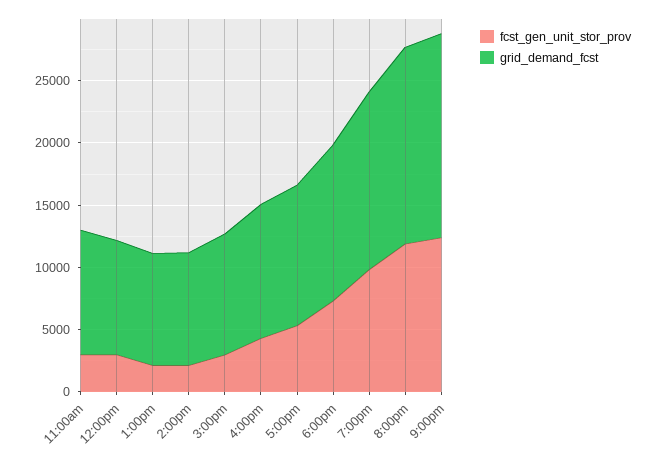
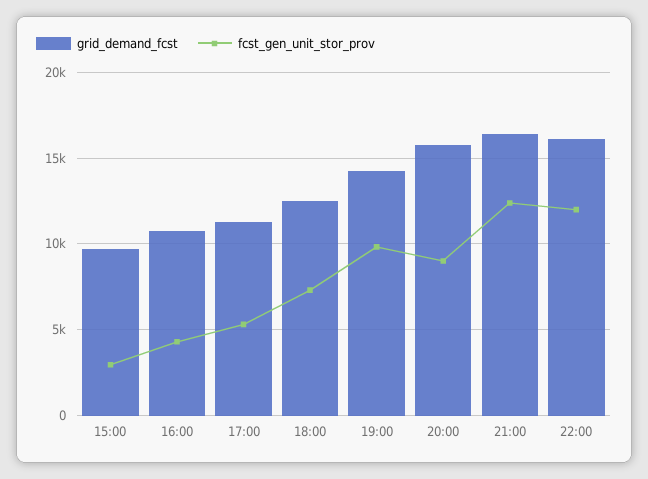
fcst_gen_unit_stor_prov, 11:00am: 3000 -> none
grid_demand_fcst, 11:00am: 10000 -> none
fcst_gen_unit_stor_prov, 12:00pm: 3000 -> none
grid_demand_fcst, 12:00pm: 9000 -> none
fcst_gen_unit_stor_prov, 1:00pm: 2000 -> none
grid_demand_fcst, 1:00pm: 9000 -> none
fcst_gen_unit_stor_prov, 2:00pm: 2000 -> none
grid_demand_fcst, 2:00pm: 9000 -> none
fcst_gen_unit_stor_prov, 8:00pm: 12000 -> 9000
grid_demand_fcst, 22:00: none -> 16000
fcst_gen_unit_stor_prov, 22:00: none -> 12000

